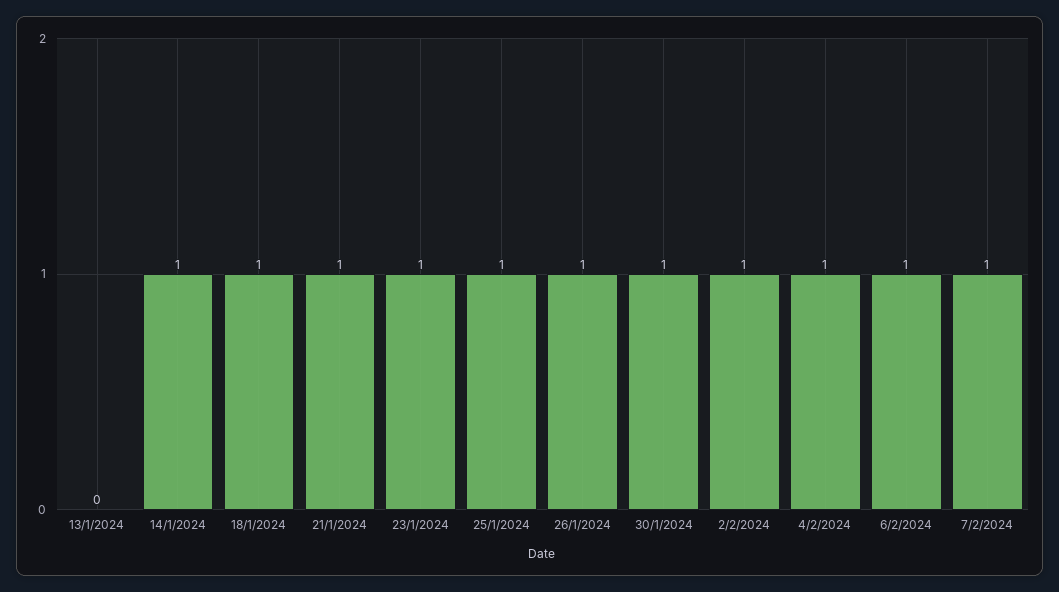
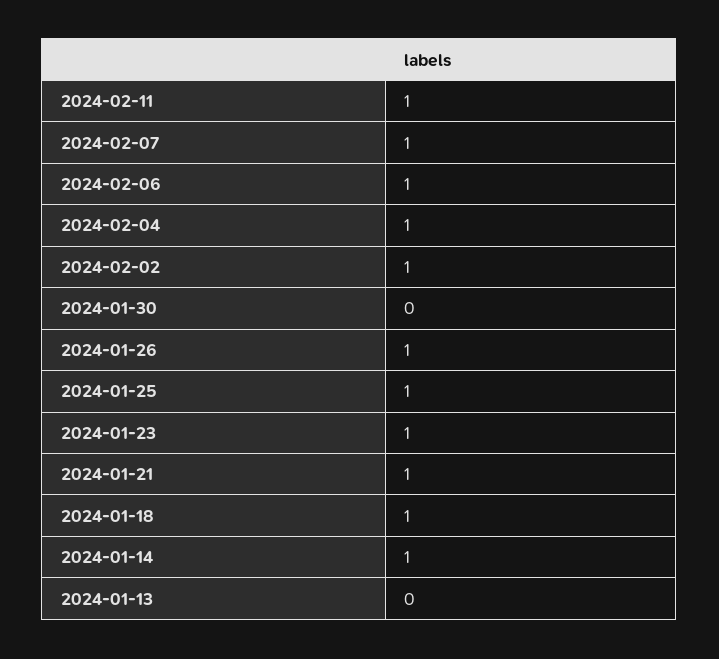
30/1/2024: 1 -> 0
2024-02-11: none -> 1

